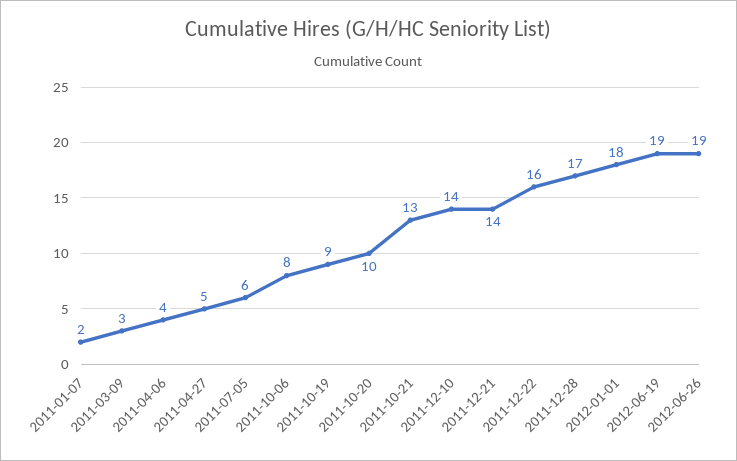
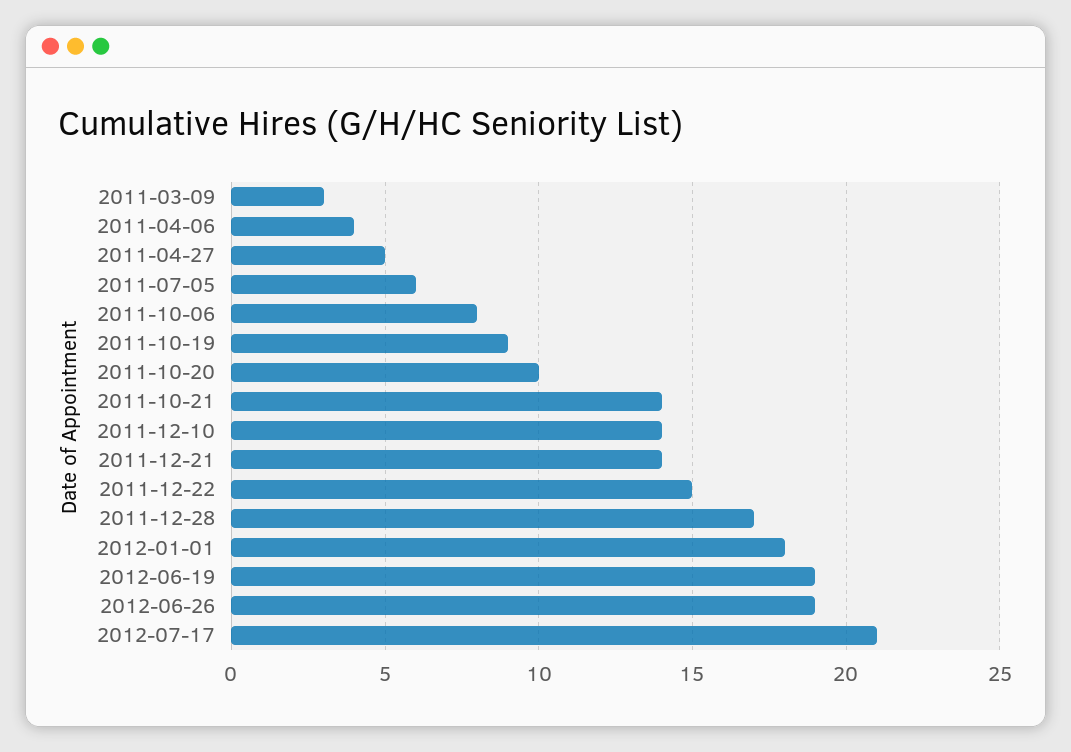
2011-01-07: 2 -> none
2011-10-21: 13 -> 14
2011-12-22: 16 -> 15
2012-07-17: none -> 21

